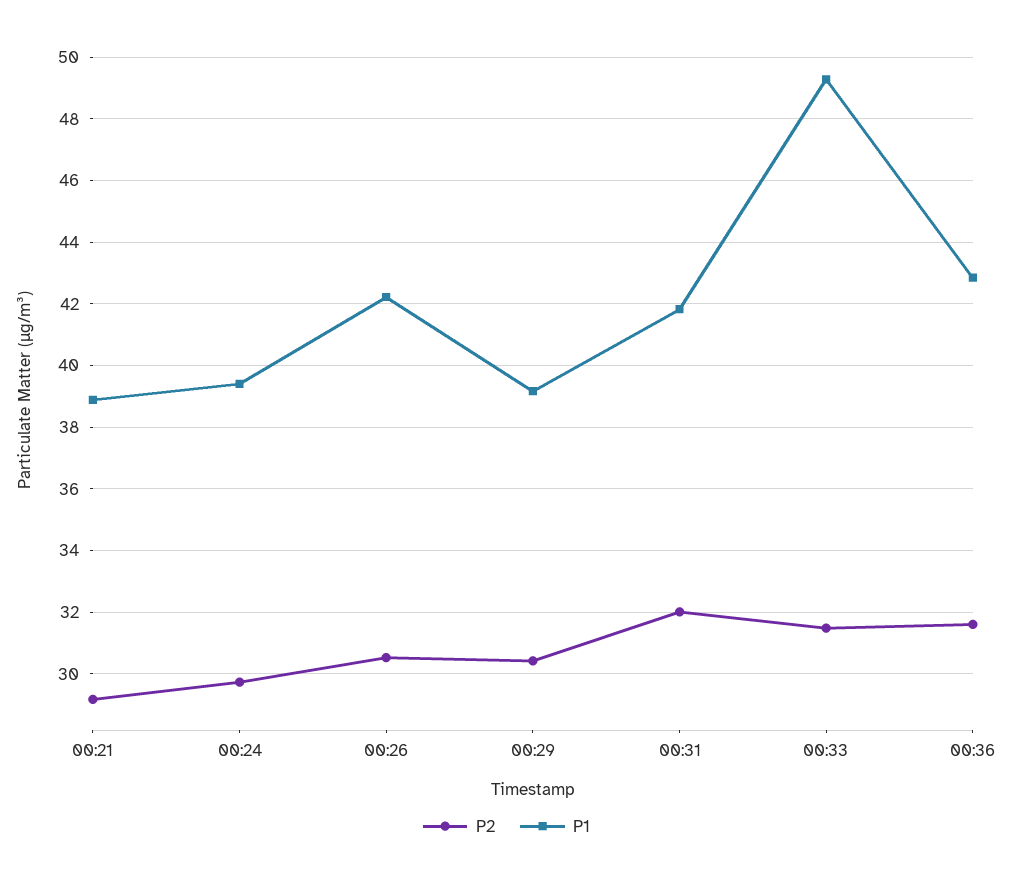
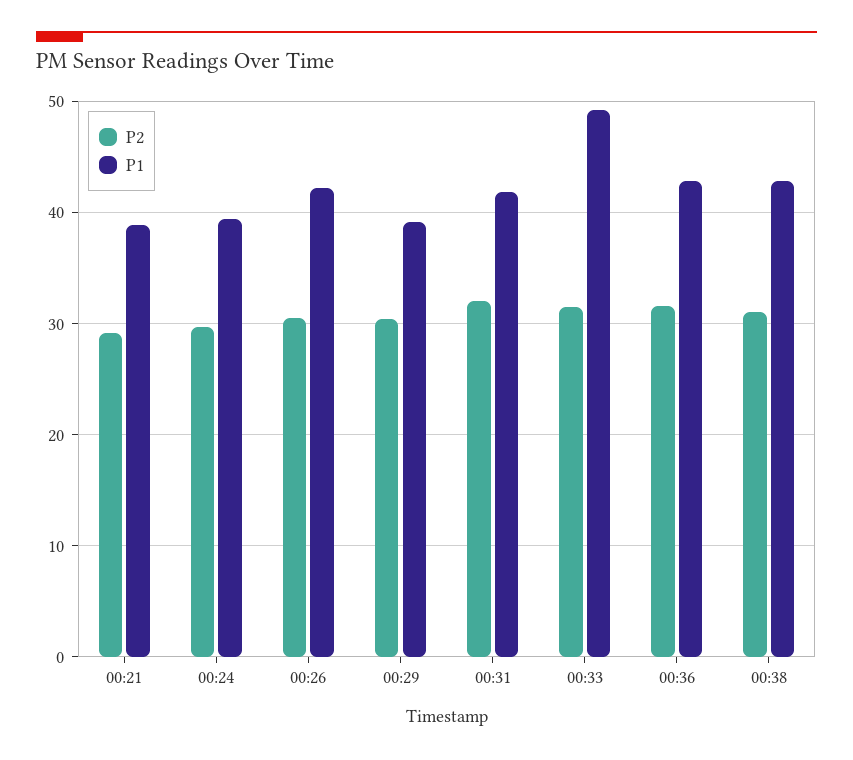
P2, 00:38: none -> 31
P1, 00:38: none -> 43

